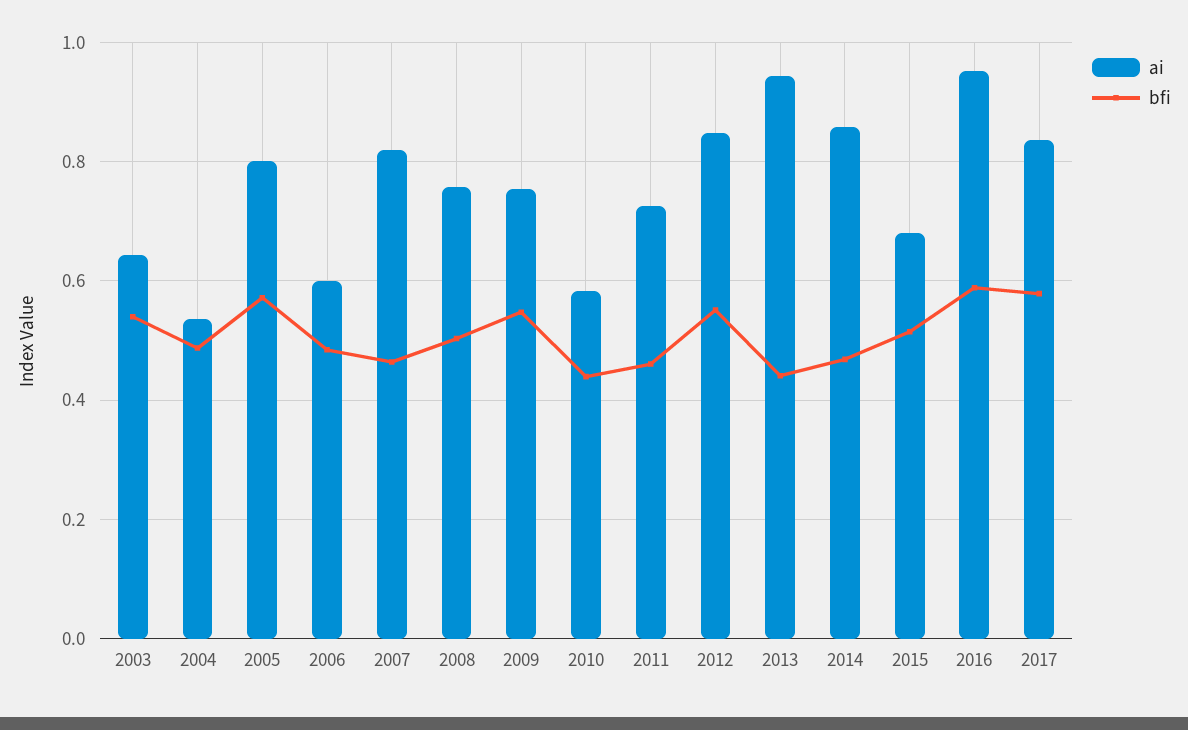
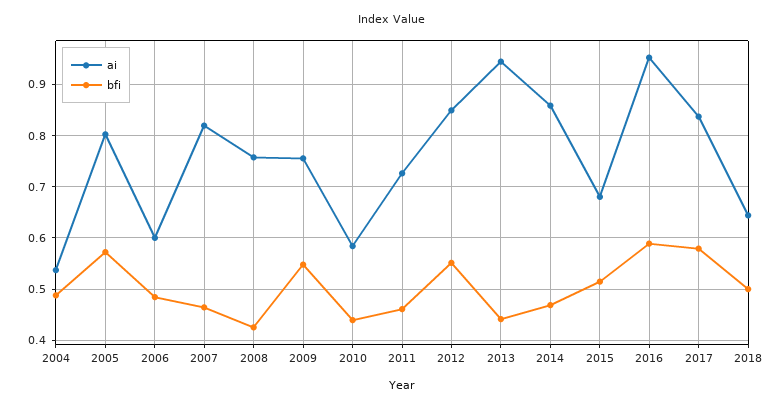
ai, 2003: 0.64 -> none
bfi, 2003: 0.54 -> none
bfi, 2008: 0.5 -> 0.42
ai, 2018: none -> 0.64
bfi, 2018: none -> 0.5

